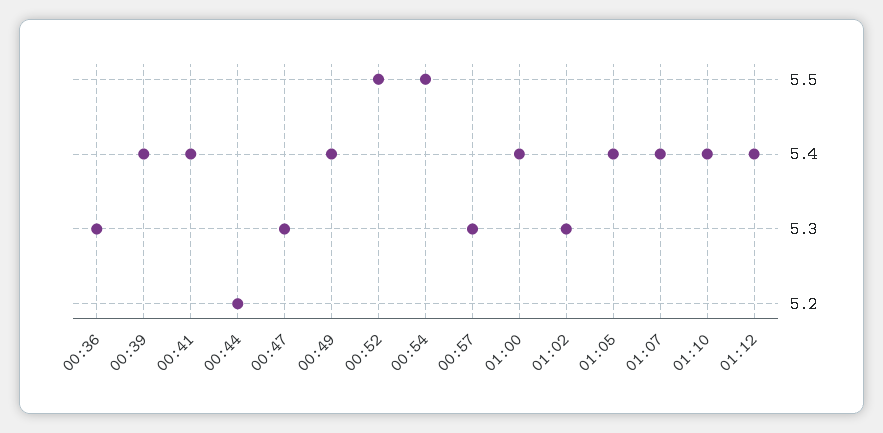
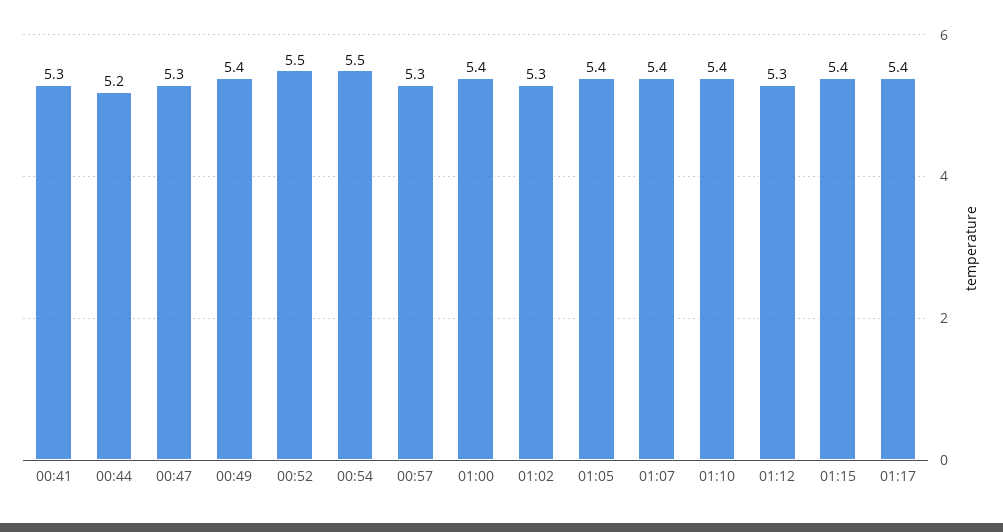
00:36: 5.3 -> none
00:39: 5.4 -> none
00:41: 5.4 -> 5.3
01:12: 5.4 -> 5.3
01:15: none -> 5.4
01:17: none -> 5.4

